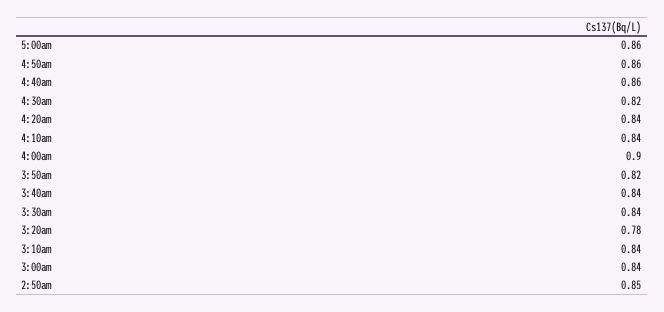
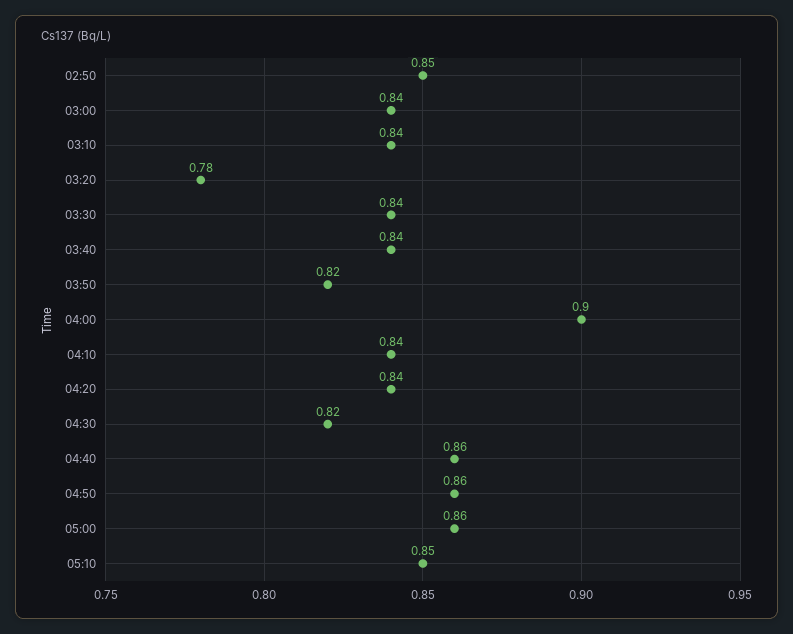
05:10: none -> 0.85

